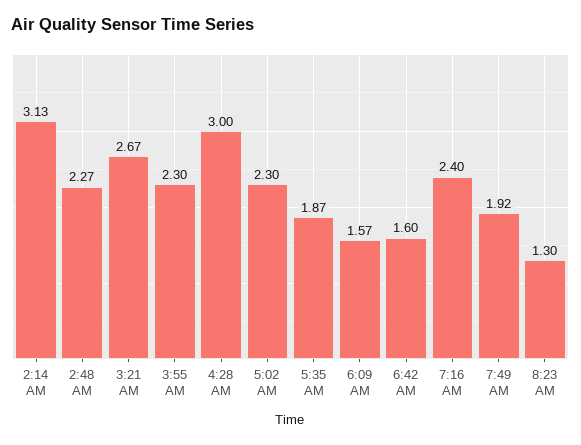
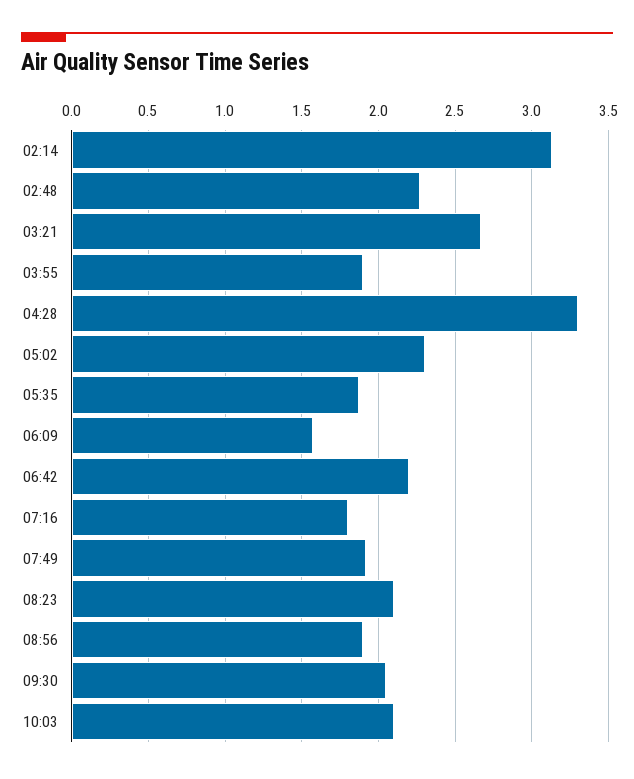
3:55 AM: 2.3 -> 1.9
4:28 AM: 3 -> 3.3
6:42 AM: 1.6 -> 2.2
7:16 AM: 2.4 -> 1.8
8:23 AM: 1.3 -> 2.1
08:56: none -> 1.9
09:30: none -> 2.05
10:03: none -> 2.1

